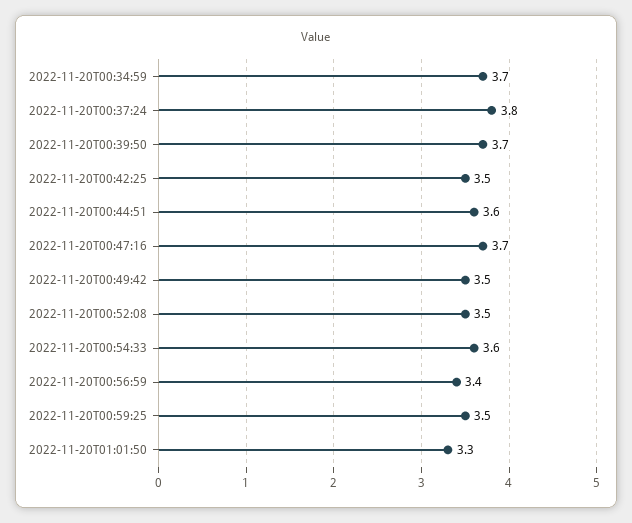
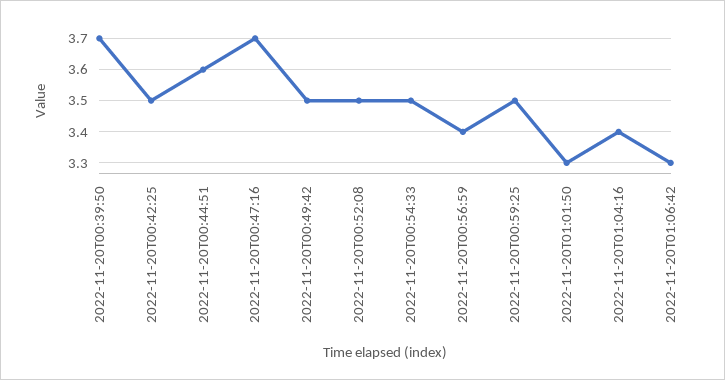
2022-11-20T00:34:59: 3.7 -> none
2022-11-20T00:37:24: 3.8 -> none
2022-11-20T00:54:33: 3.6 -> 3.5
2022-11-20T01:04:16: none -> 3.4
2022-11-20T01:06:42: none -> 3.3

